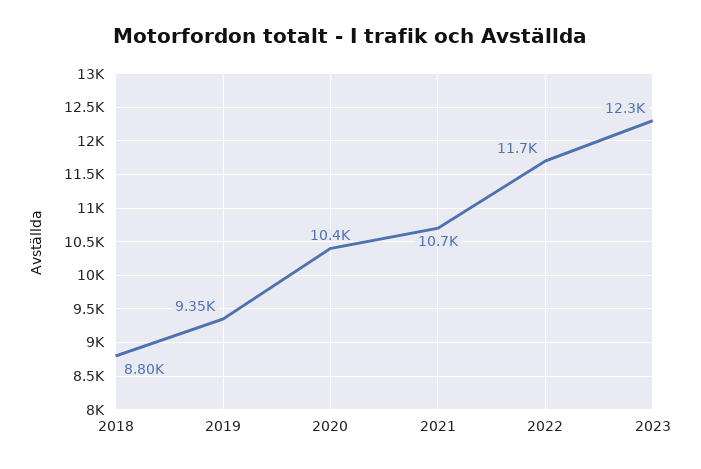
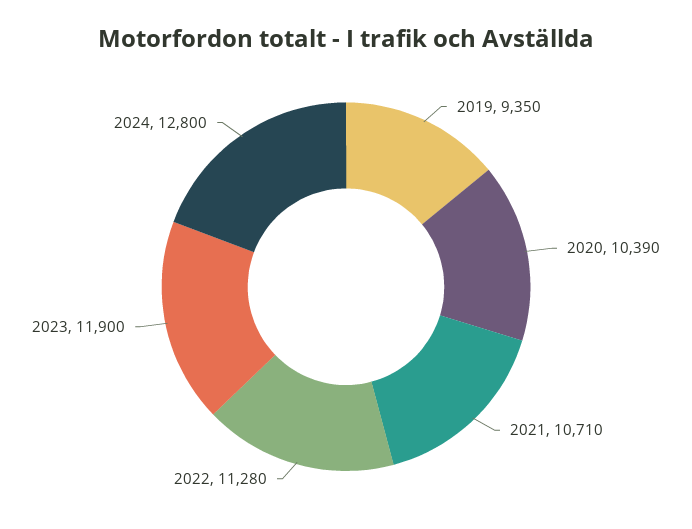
2018: 8800 -> none
2022: 11700 -> 11280
2023: 12300 -> 11900
2024: none -> 12800

